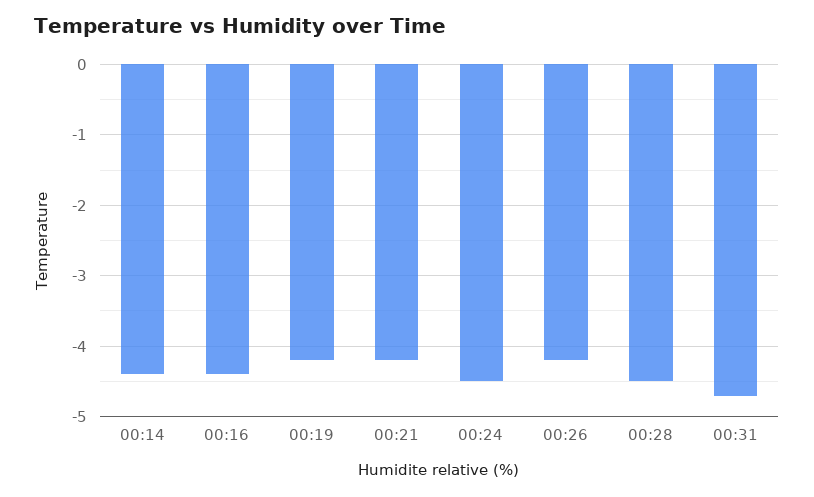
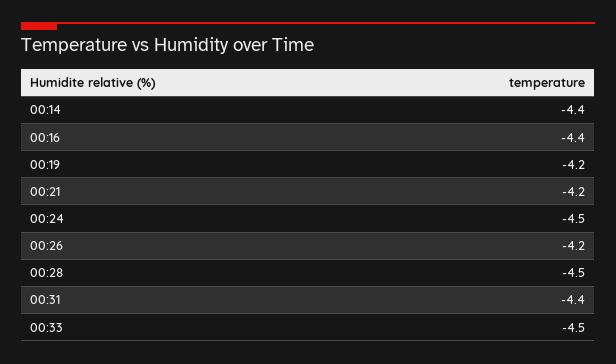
00:31: -4.7 -> -4.4
00:33: none -> -4.5

